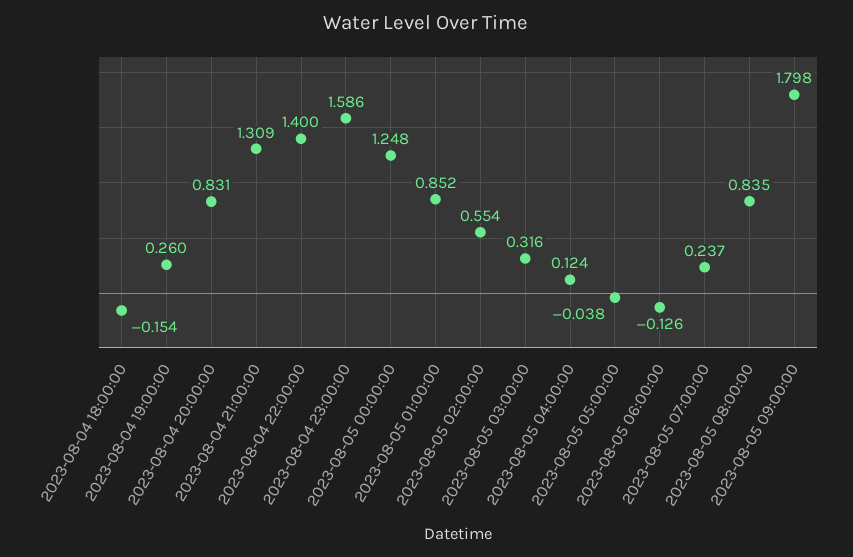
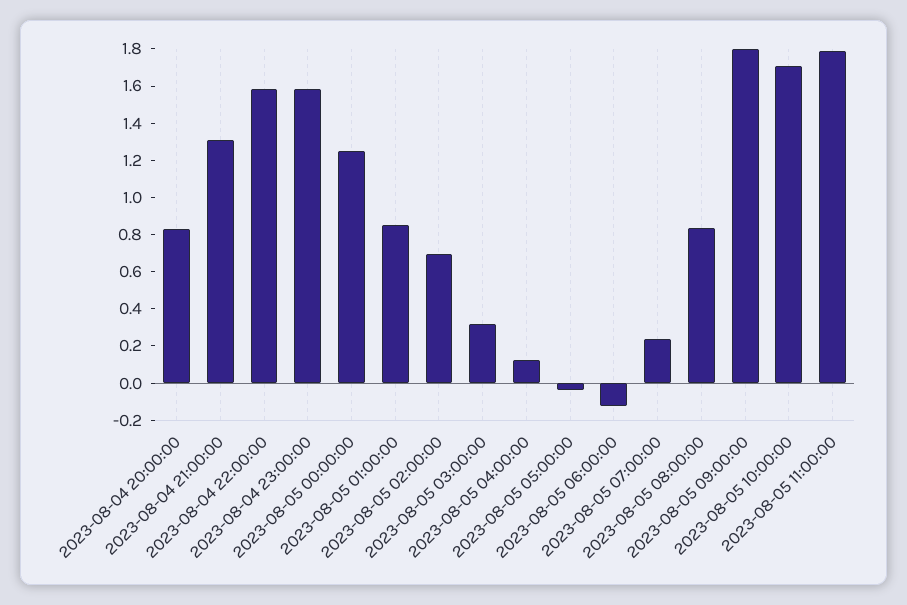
2023-08-04 18:00:00: -0.154 -> none
2023-08-04 19:00:00: 0.26 -> none
2023-08-04 22:00:00: 1.4 -> 1.6
2023-08-05 02:00:00: 0.554 -> 0.7
2023-08-05 10:00:00: none -> 1.7
2023-08-05 11:00:00: none -> 1.8

